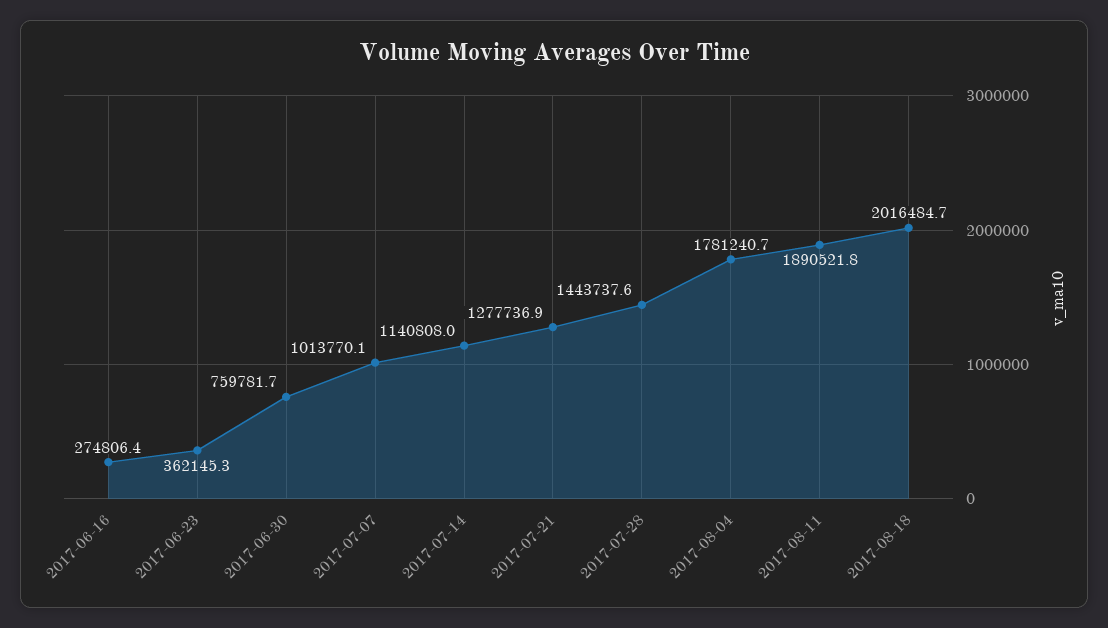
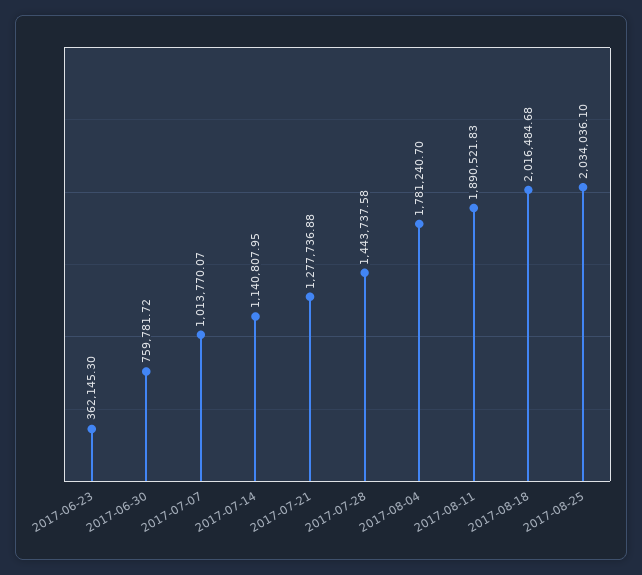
2017-06-16: 274806.4 -> none
2017-08-25: none -> 2034036.1

